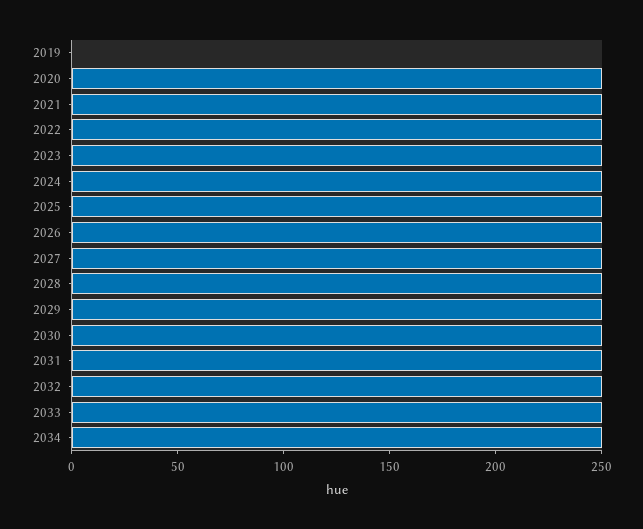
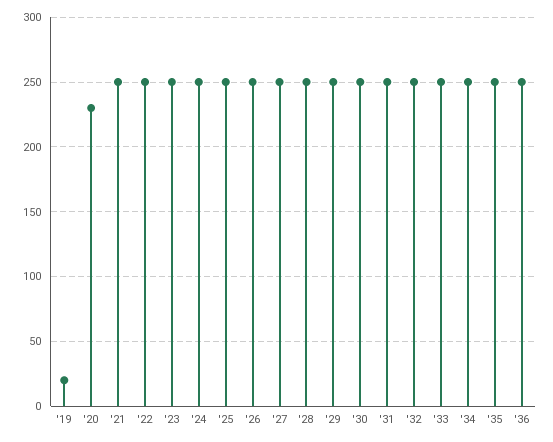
2019: 0 -> 20
2020: 250 -> 230
'35: none -> 250
'36: none -> 250

